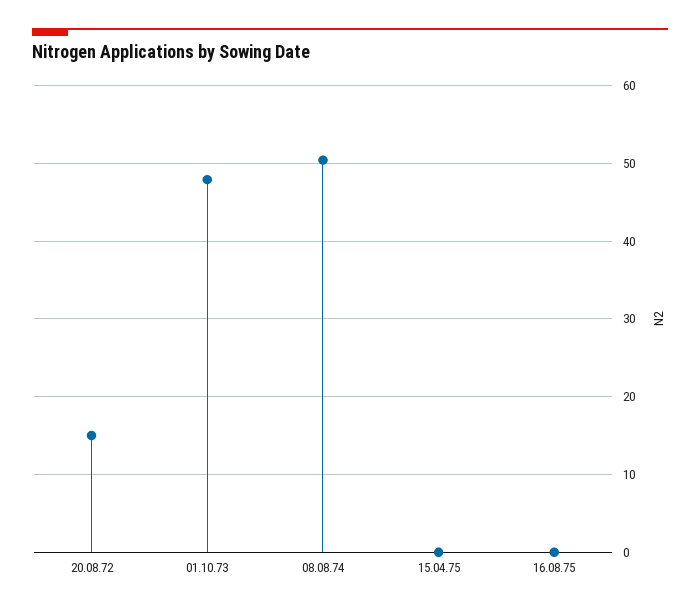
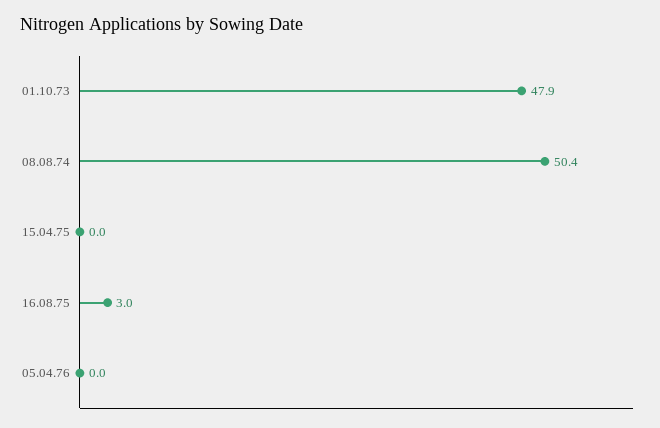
20.08.72: 15 -> none
16.08.75: 0 -> 3
05.04.76: none -> 0

